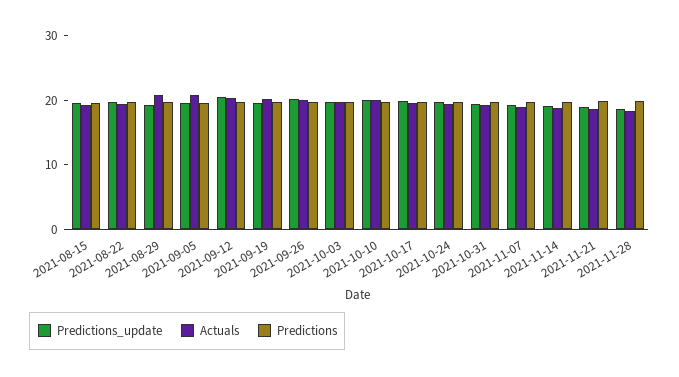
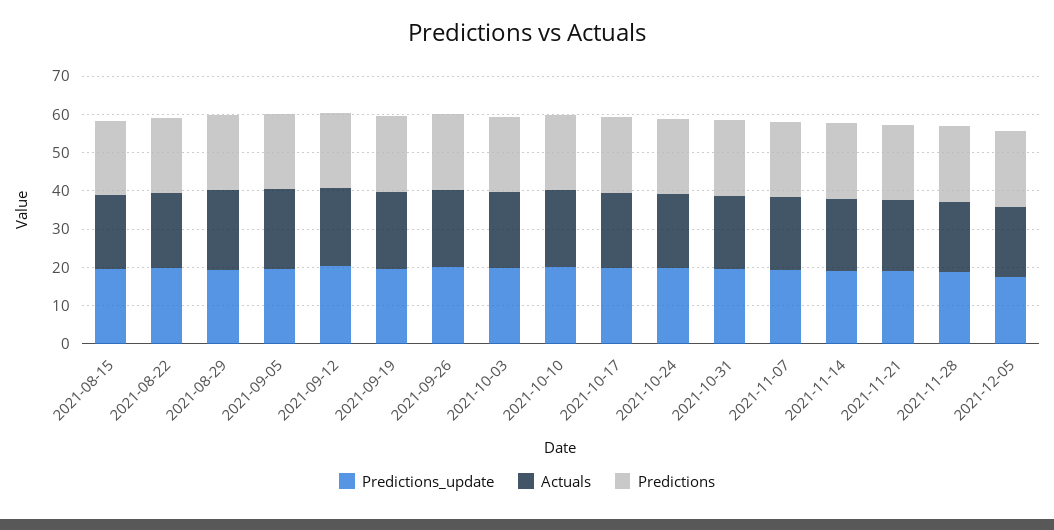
Predictions_update, 2021-12-05: none -> 17.5
Actuals, 2021-12-05: none -> 17.5
Predictions, 2021-12-05: none -> 20

